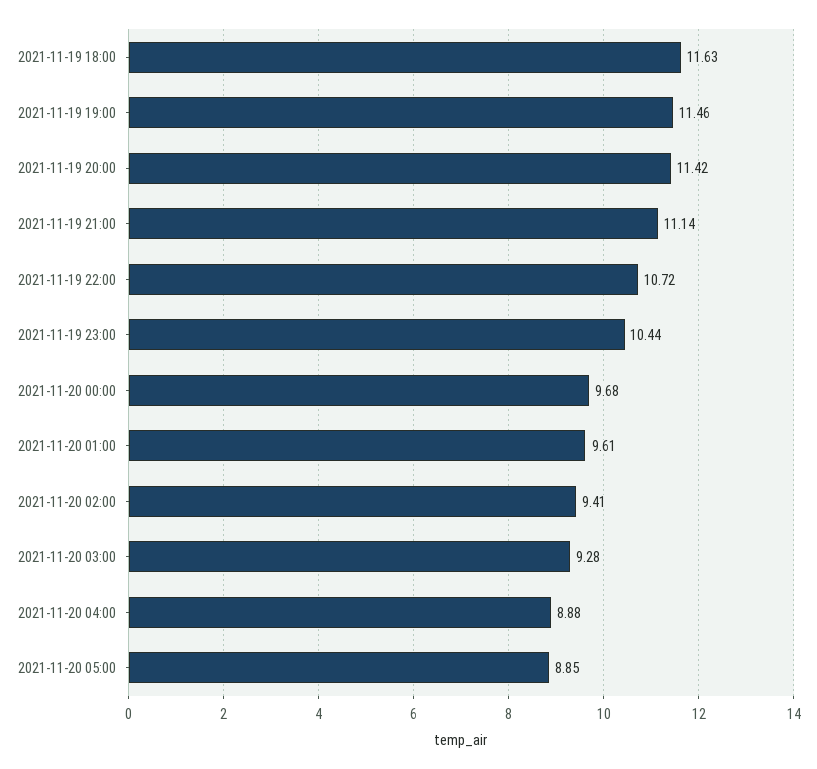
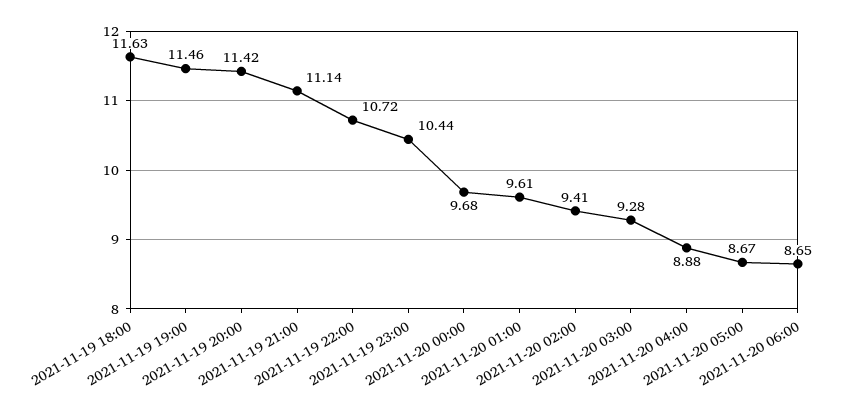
2021-11-20 05:00: 8.85 -> 8.67
2021-11-20 06:00: none -> 8.65

